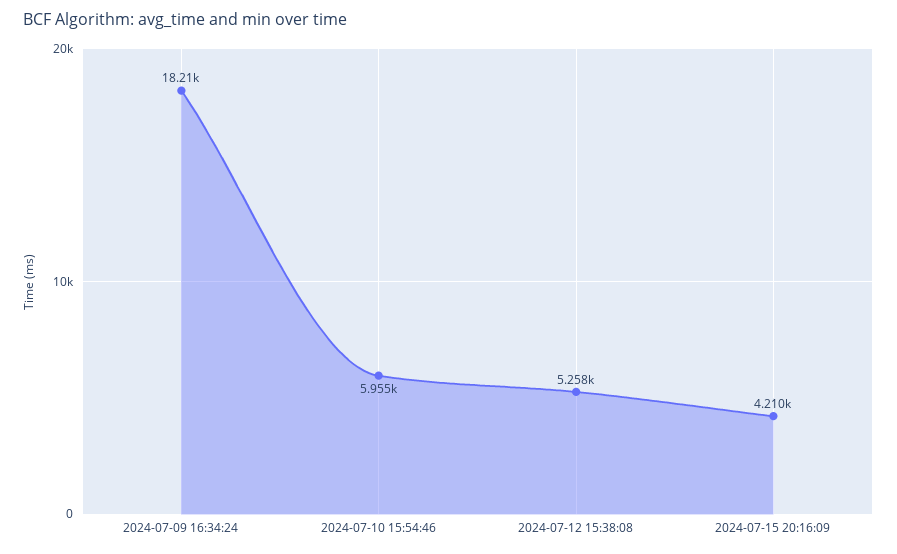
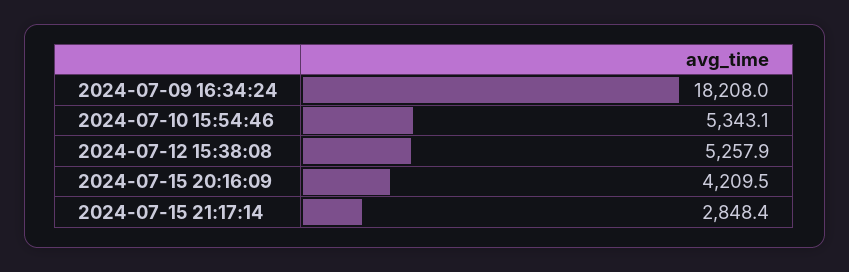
2024-07-10 15:54:46: 5955 -> 5343.1
2024-07-15 21:17:14: none -> 2848.4

